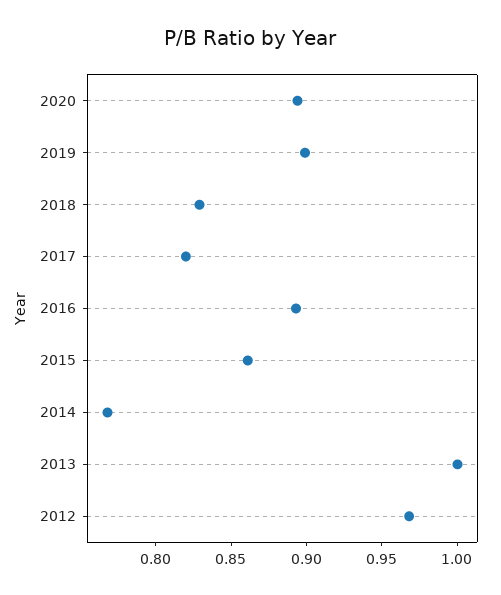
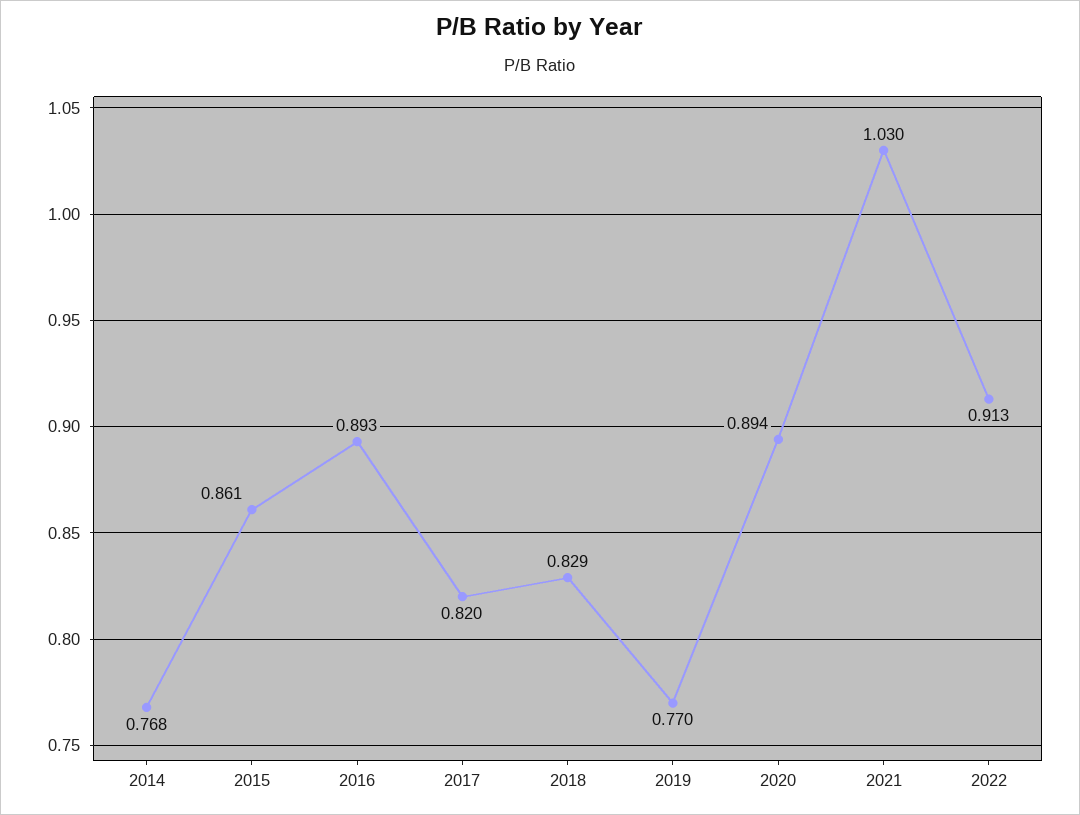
2019: 0.9 -> 0.77
2013: 1 -> none
2012: 0.97 -> none
2021: none -> 1.03
2022: none -> 0.913

